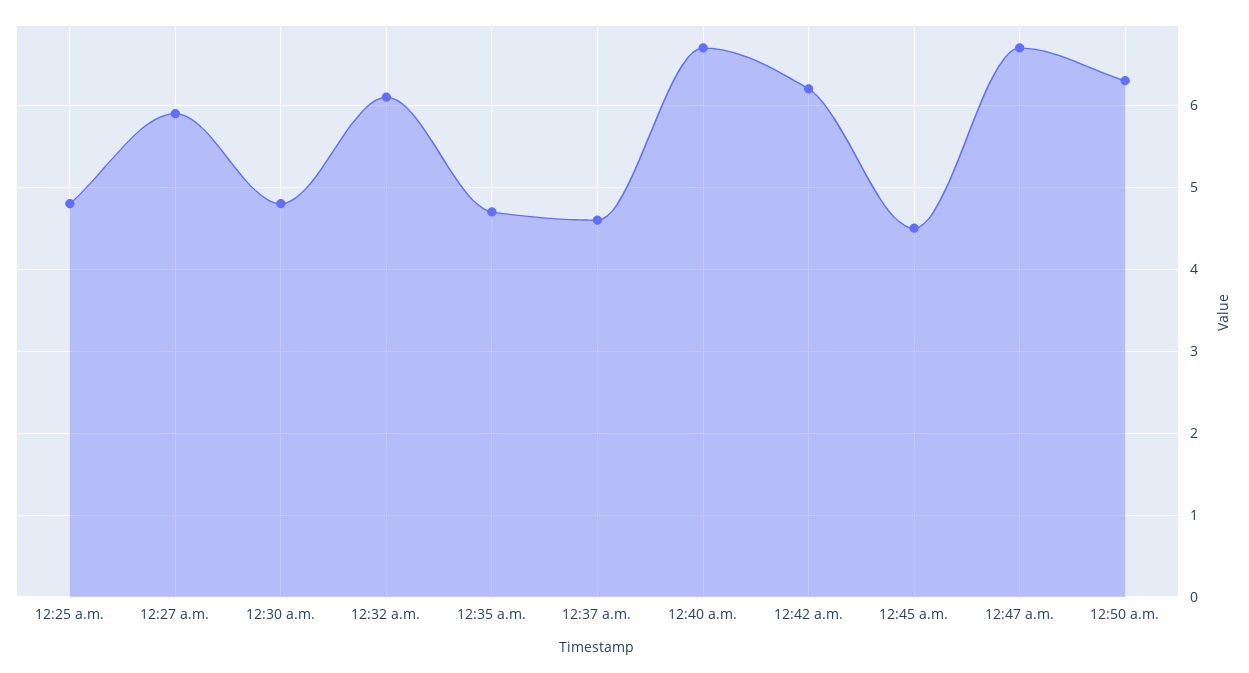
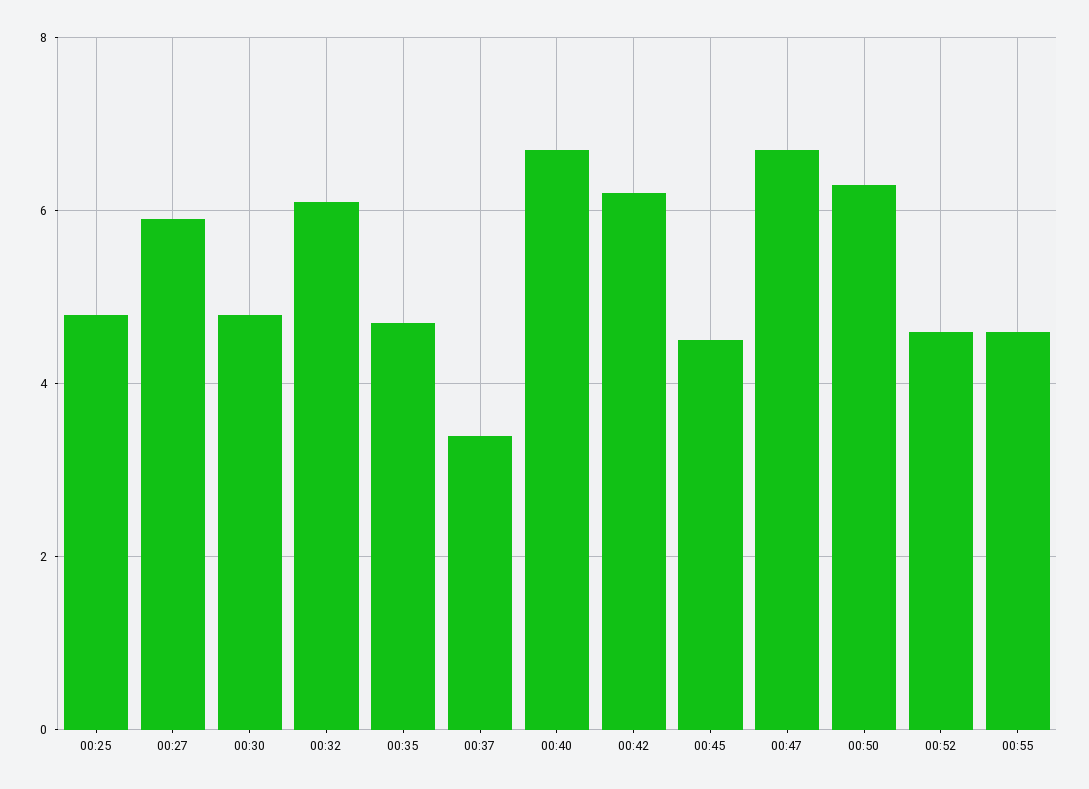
12:37 a.m.: 4.6 -> 3.5
00:52: none -> 4.5
00:55: none -> 4.5

